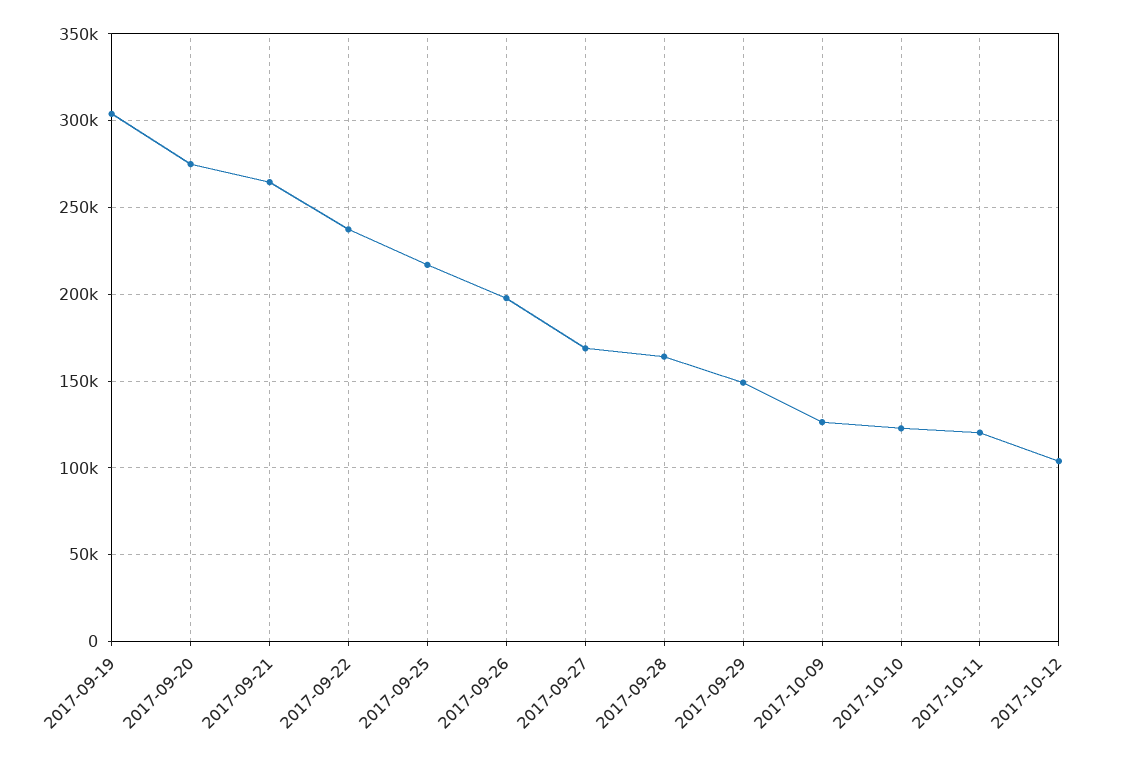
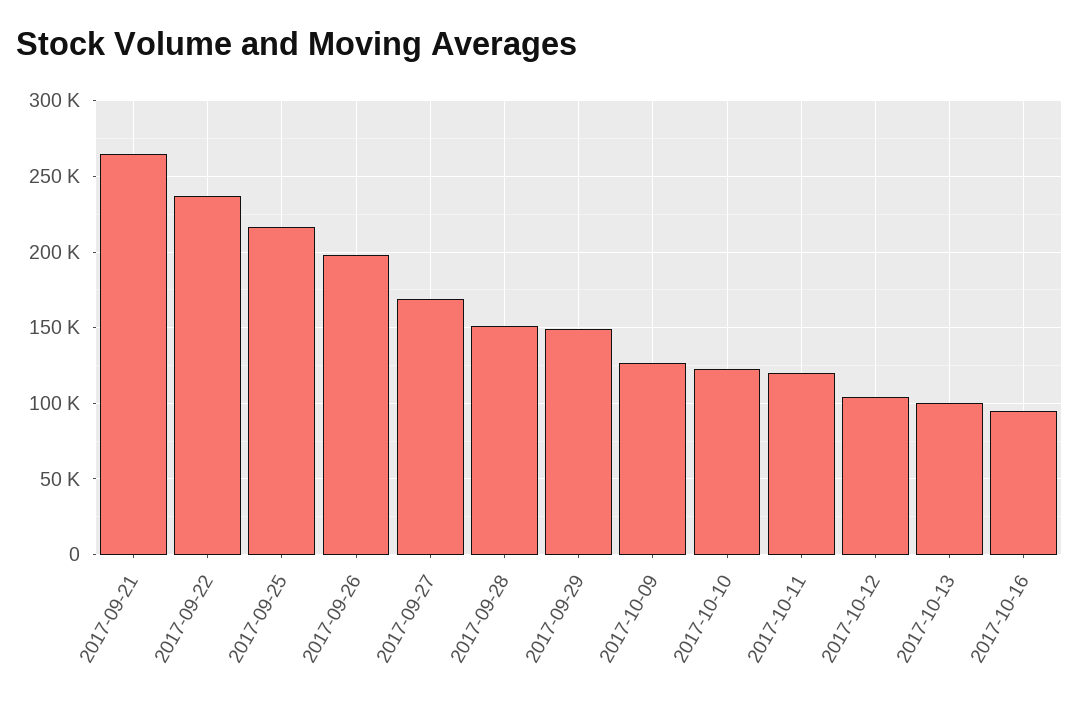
2017-09-19: 305000 -> none
2017-09-20: 275000 -> none
2017-09-28: 165000 -> 150000
2017-10-13: none -> 100000
2017-10-16: none -> 95000

